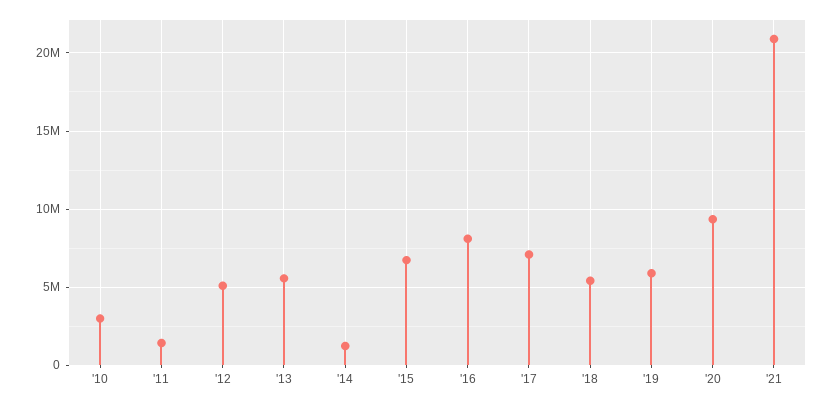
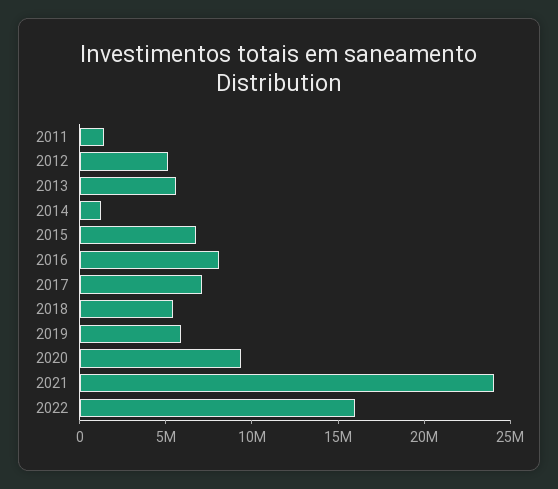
'10: 3000000 -> none
'21: 21000000 -> 24000000
2022: none -> 16000000

